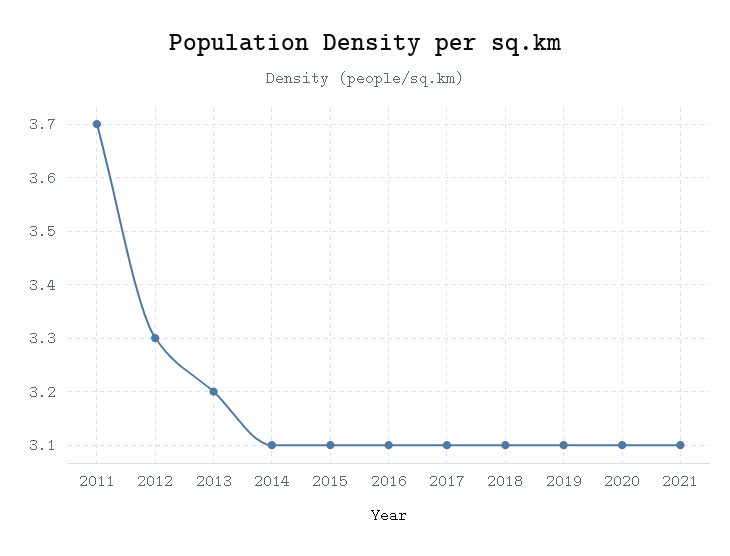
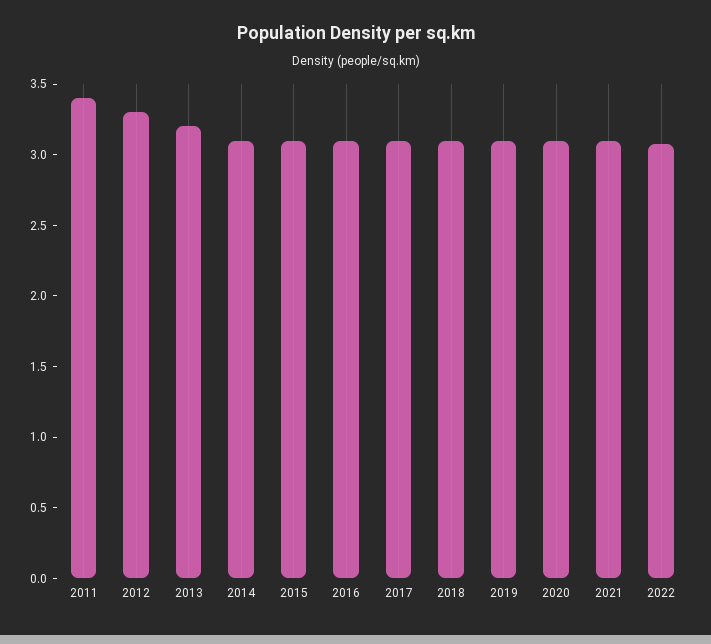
2011: 3.7 -> 3.4
2022: none -> 3.1

